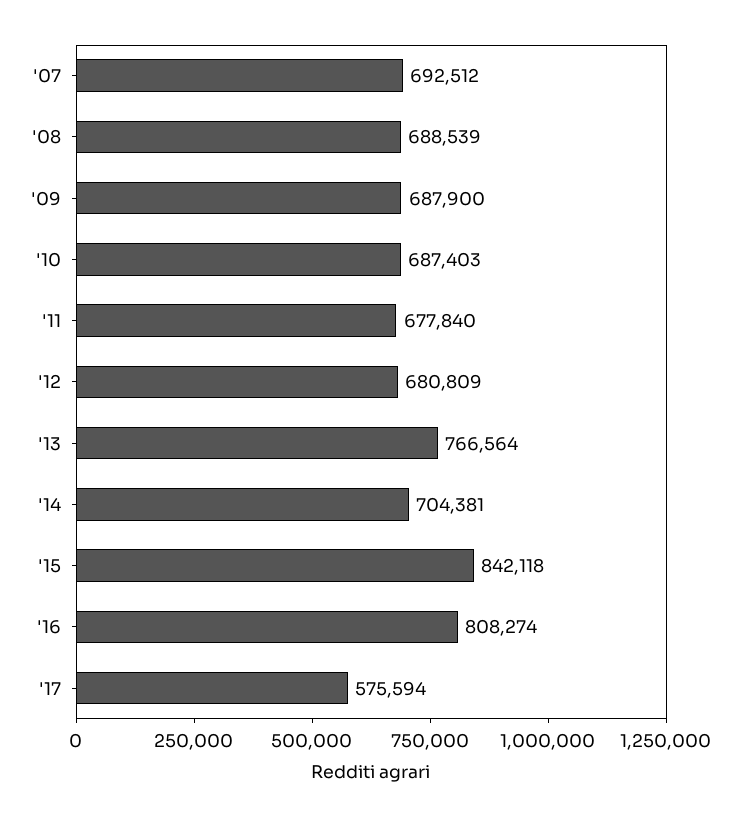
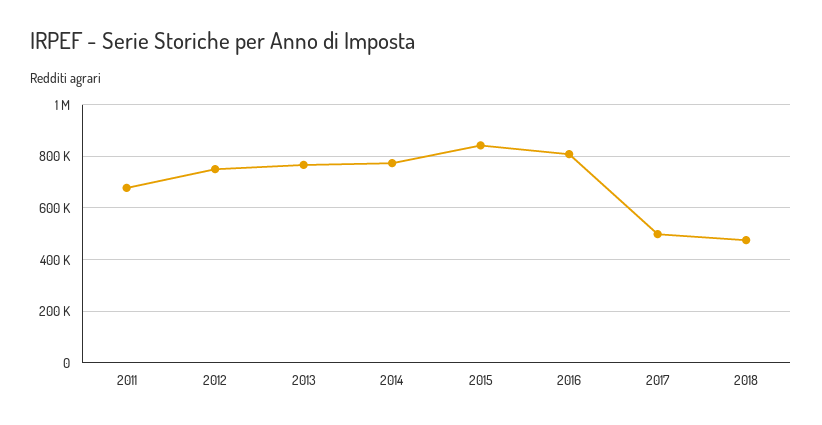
'07: 692512 -> none
'08: 688539 -> none
'09: 687900 -> none
'10: 687403 -> none
'12: 680809 -> 750000
'14: 704381 -> 775000
'17: 575594 -> 500000
2018: none -> 475000

